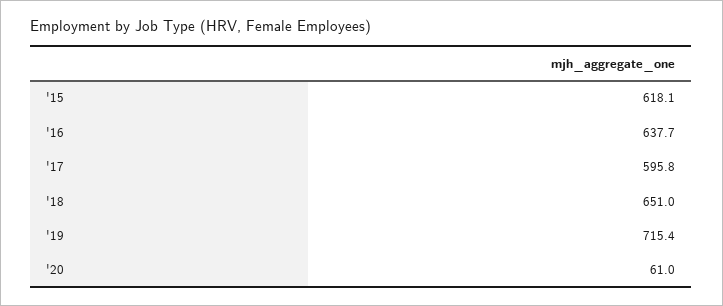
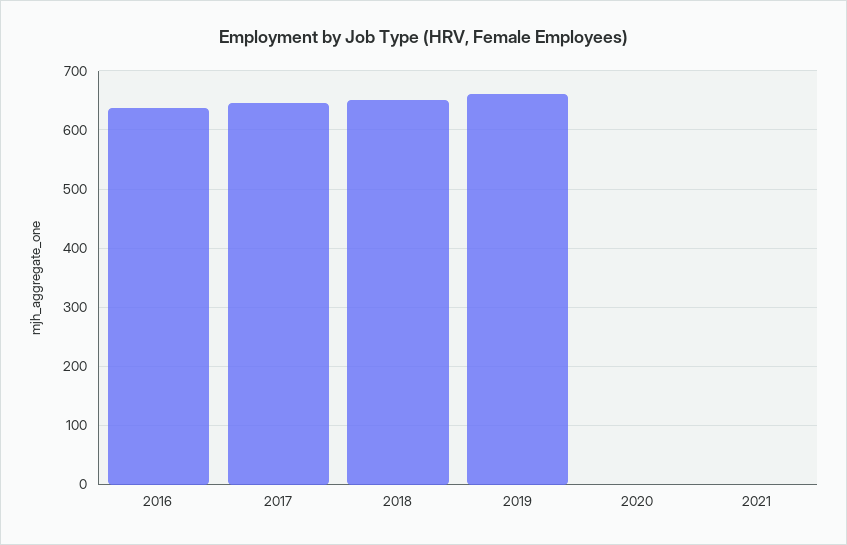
'15: 618.1 -> none
'17: 595.8 -> 640
'19: 715.4 -> 660
'20: 61 -> 0
2021: none -> 0

